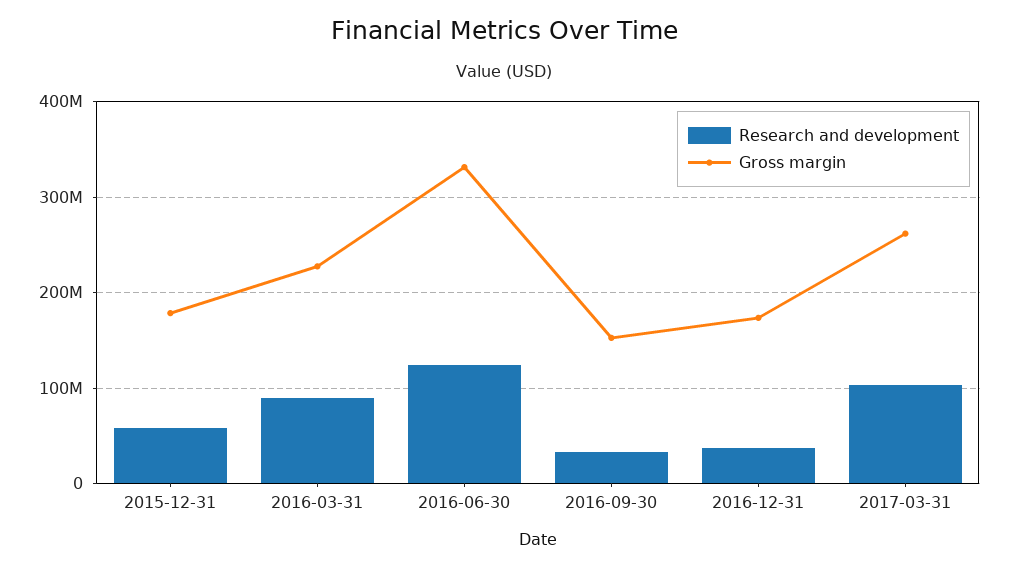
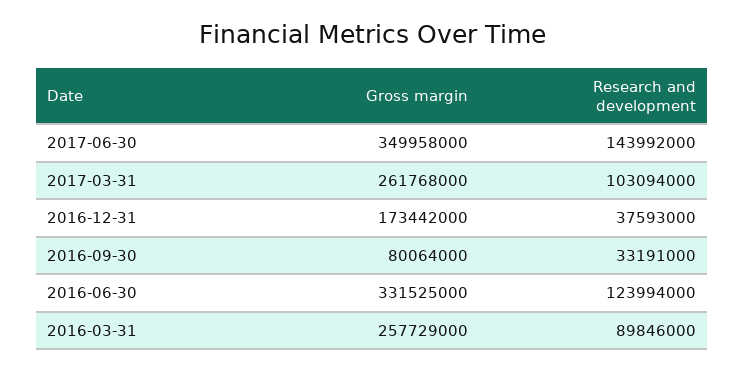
Research and development, 2015-12-31: 60000000 -> none
Gross margin, 2015-12-31: 180000000 -> none
Gross margin, 2016-03-31: 230000000 -> 257729000
Gross margin, 2016-09-30: 150000000 -> 80064000
Gross margin, 2017-06-30: none -> 349958000
Research and development, 2017-06-30: none -> 143992000

